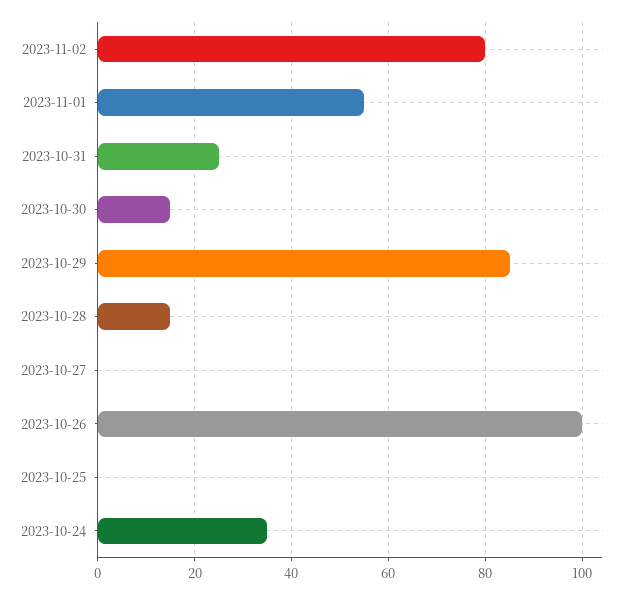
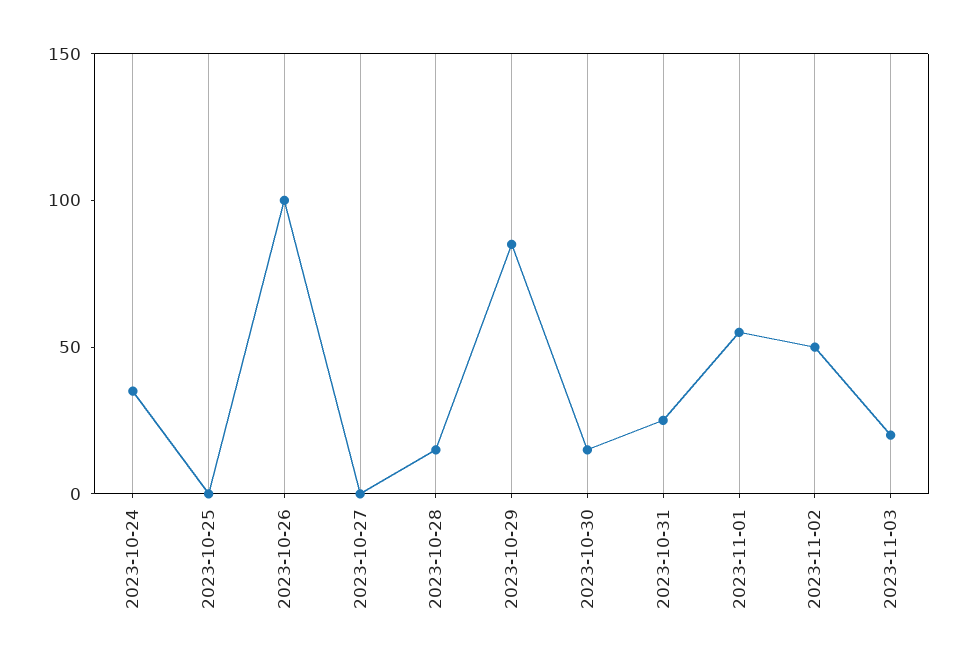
2023-11-02: 80 -> 50
2023-11-03: none -> 20

